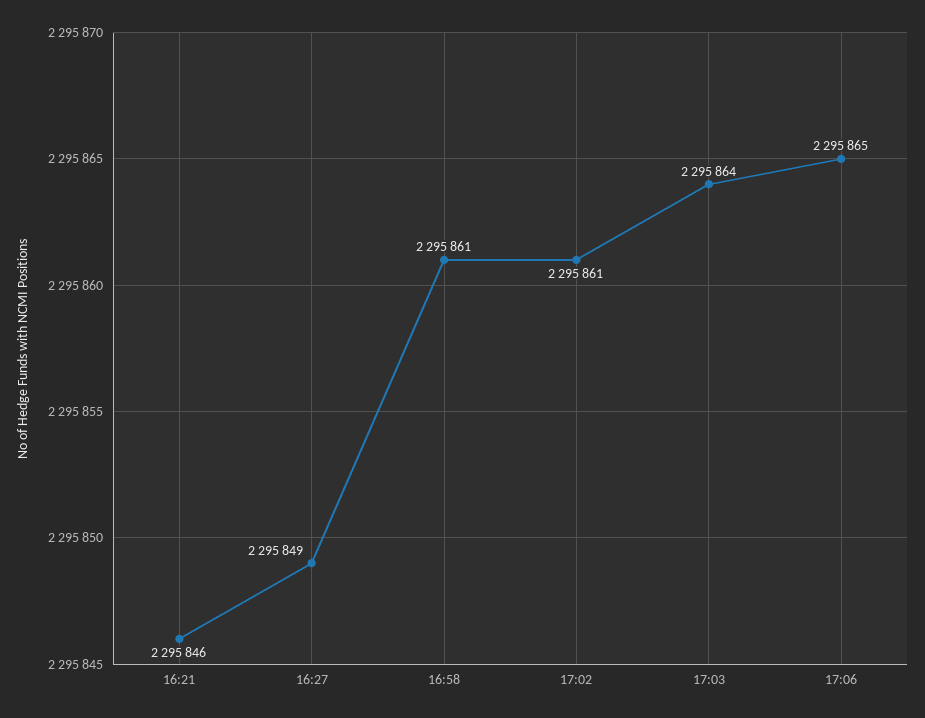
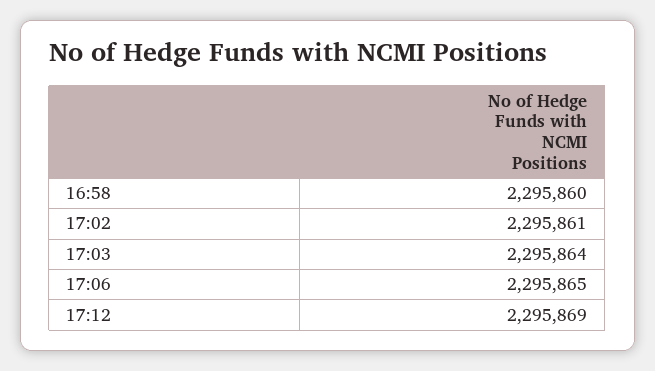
16:21: 2295846 -> none
16:27: 2295849 -> none
16:58: 2295861 -> 2295860
17:12: none -> 2295869

